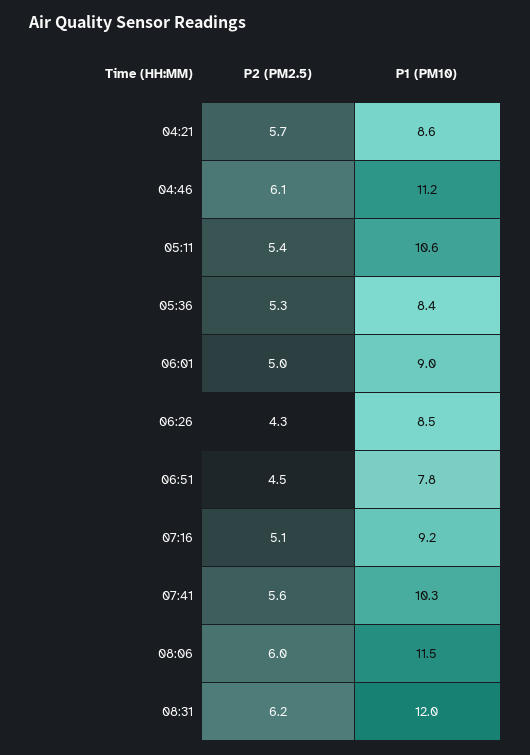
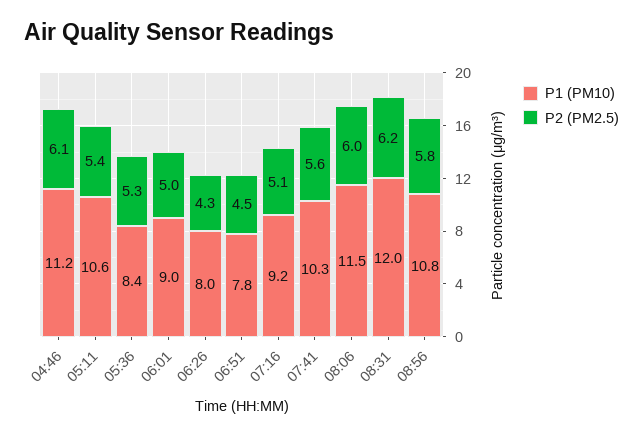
P2 (PM2.5), 04:21: 5.7 -> none
P1 (PM10), 04:21: 8.6 -> none
P1 (PM10), 06:26: 8.5 -> 8
P1 (PM10), 08:56: none -> 10.8
P2 (PM2.5), 08:56: none -> 5.8

